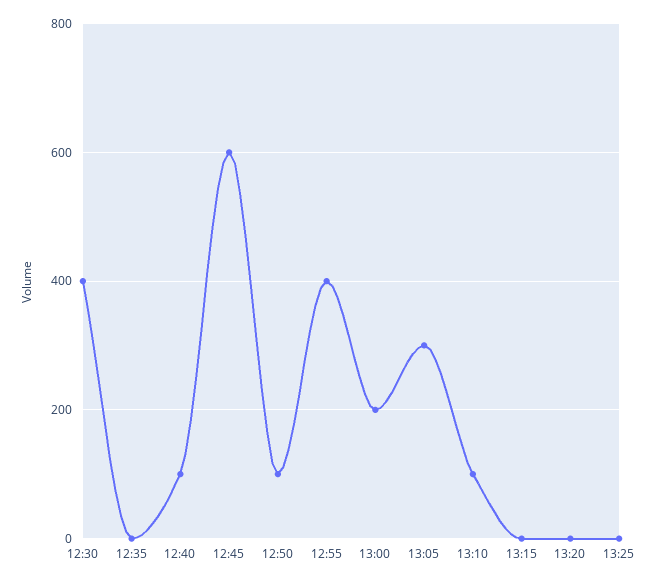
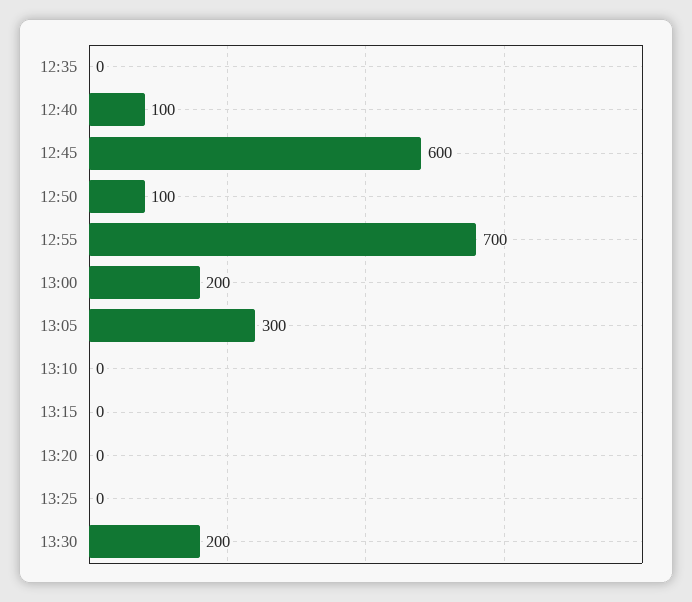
12:30: 400 -> none
12:55: 400 -> 700
13:10: 100 -> 0
13:30: none -> 200

